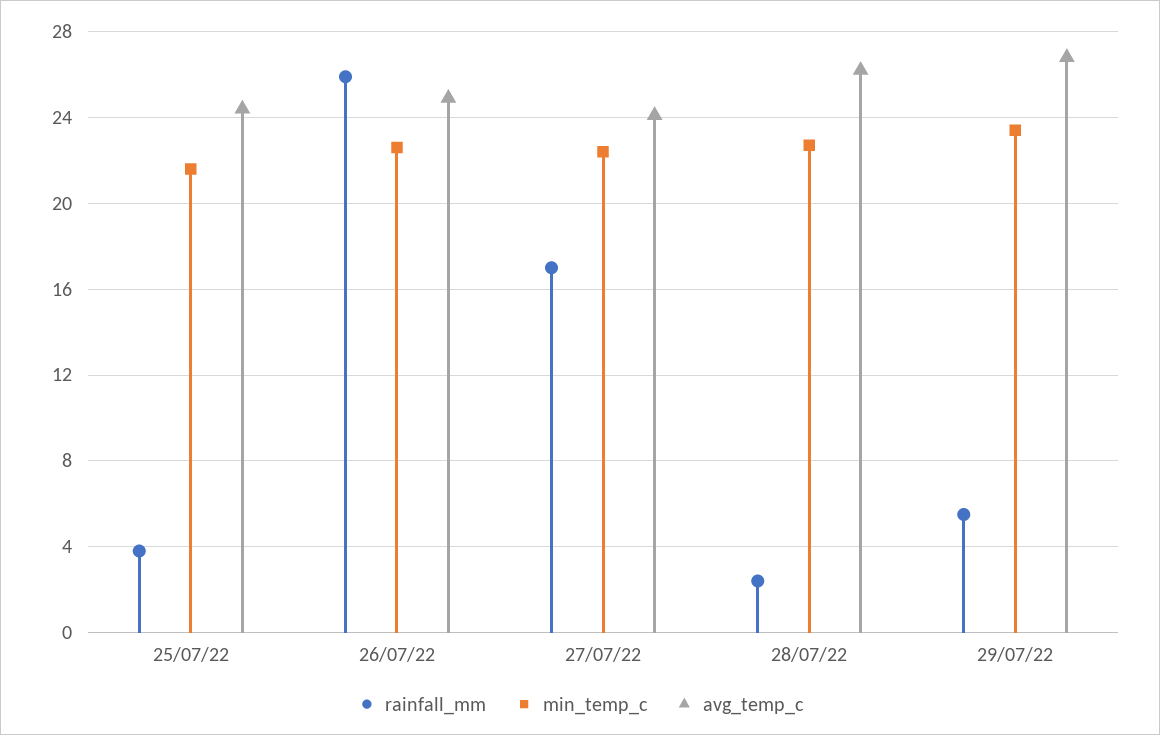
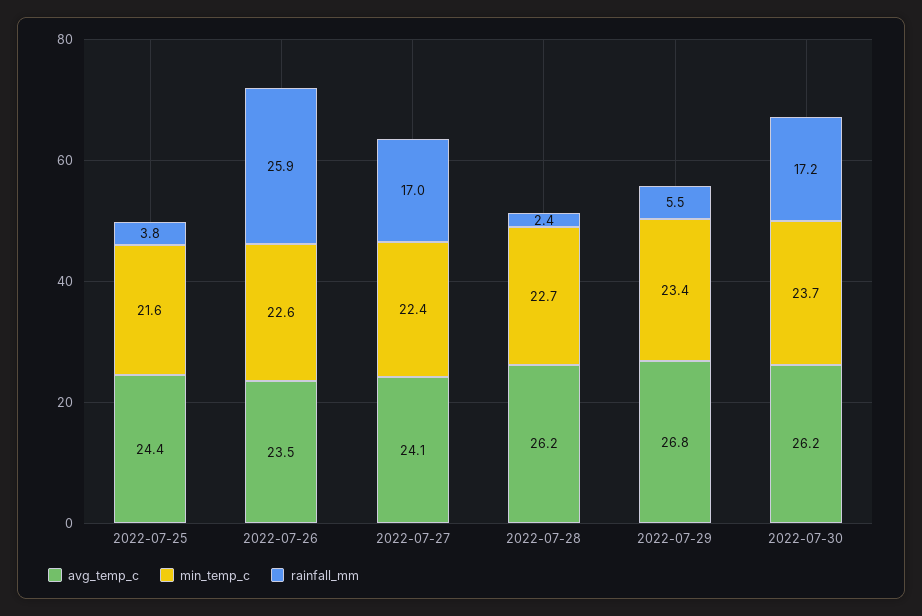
avg_temp_c, 26/07/22: 25 -> 23.5
avg_temp_c, 2022-07-30: none -> 26.2
min_temp_c, 2022-07-30: none -> 23.7
rainfall_mm, 2022-07-30: none -> 17.2

